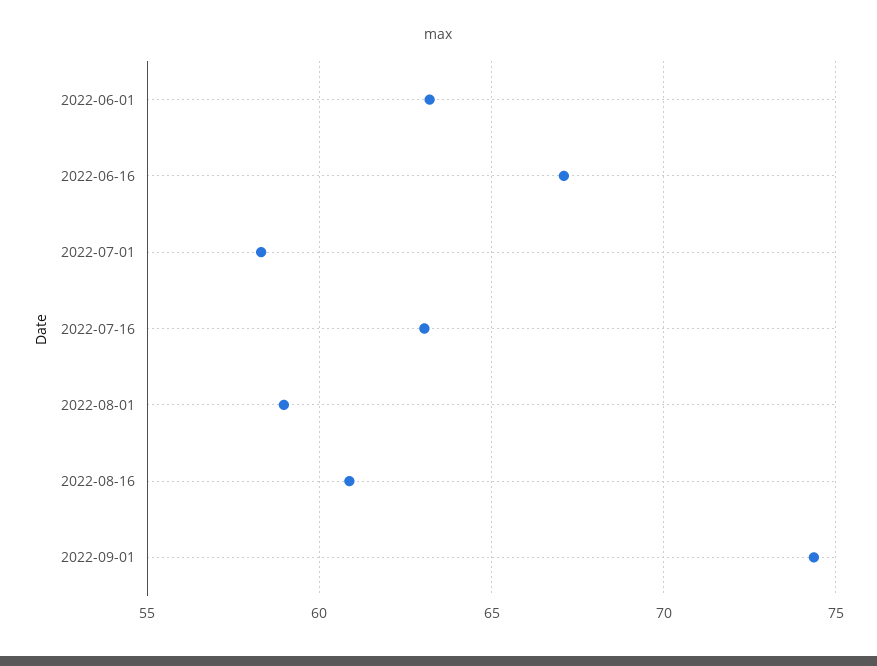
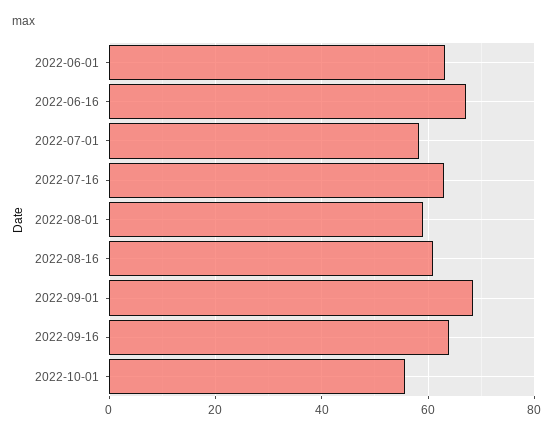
2022-09-01: 74.5 -> 68
2022-09-16: none -> 64
2022-10-01: none -> 56

